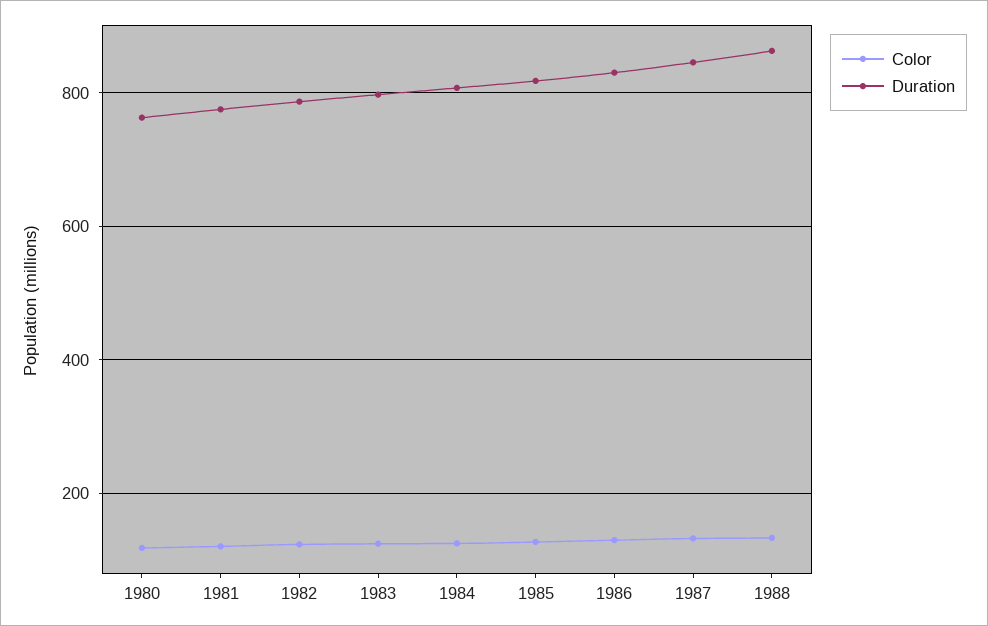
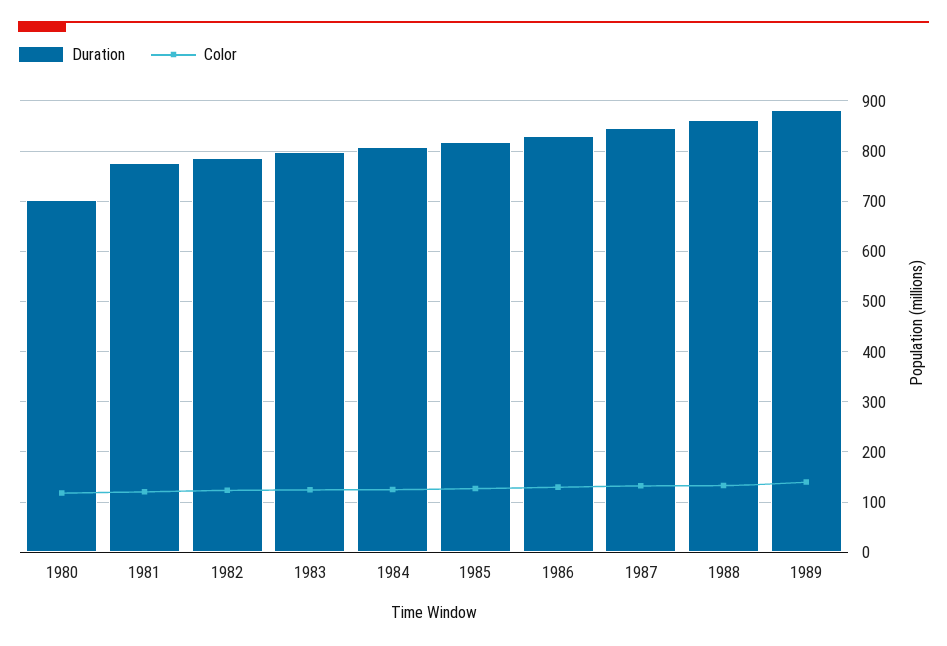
Duration, 1980: 760 -> 700
Duration, 1989: none -> 880
Color, 1989: none -> 140

